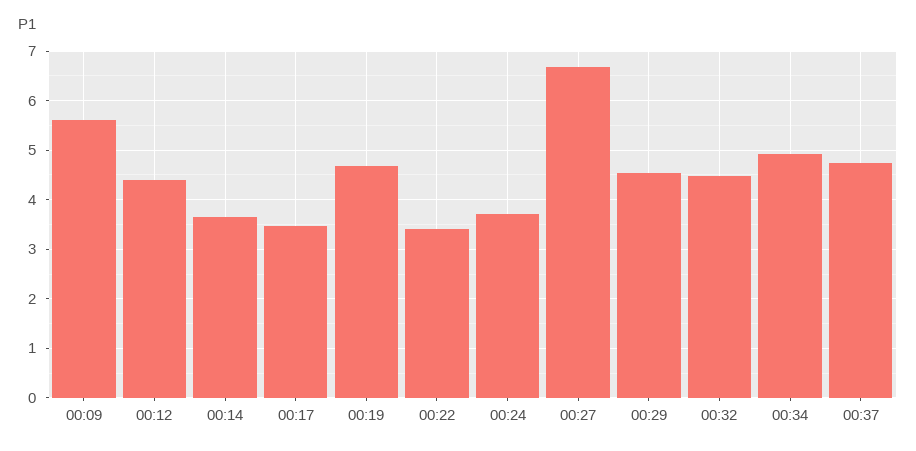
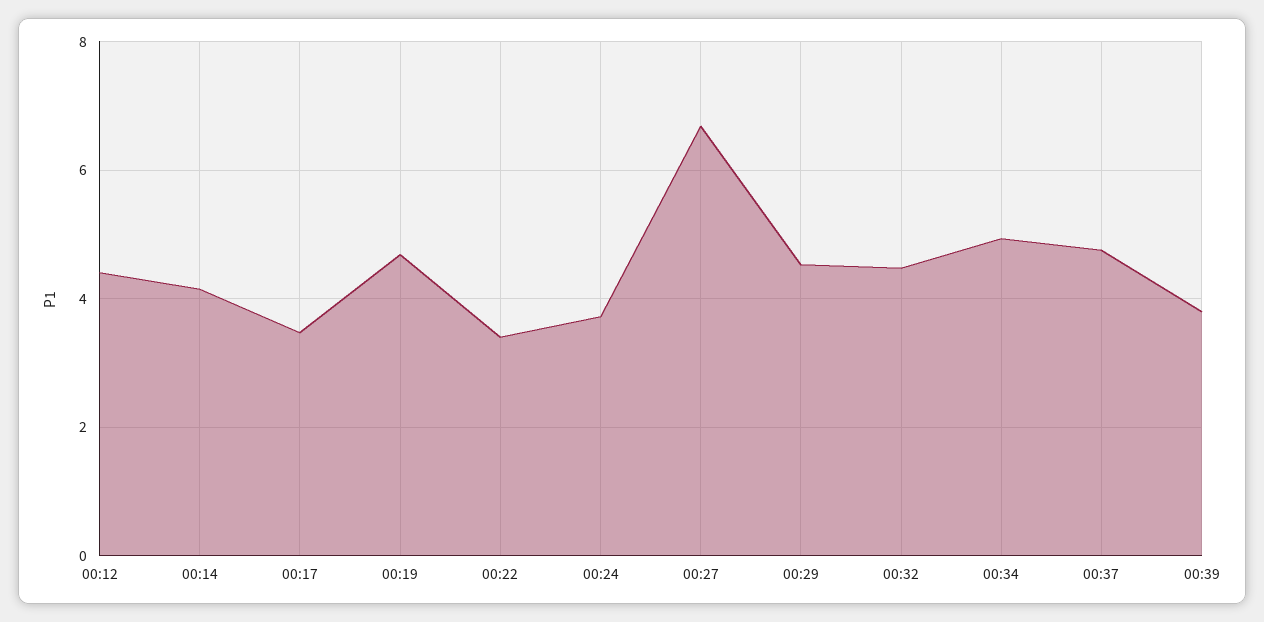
00:09: 5.6 -> none
00:14: 3.6 -> 4.2
00:39: none -> 3.8

